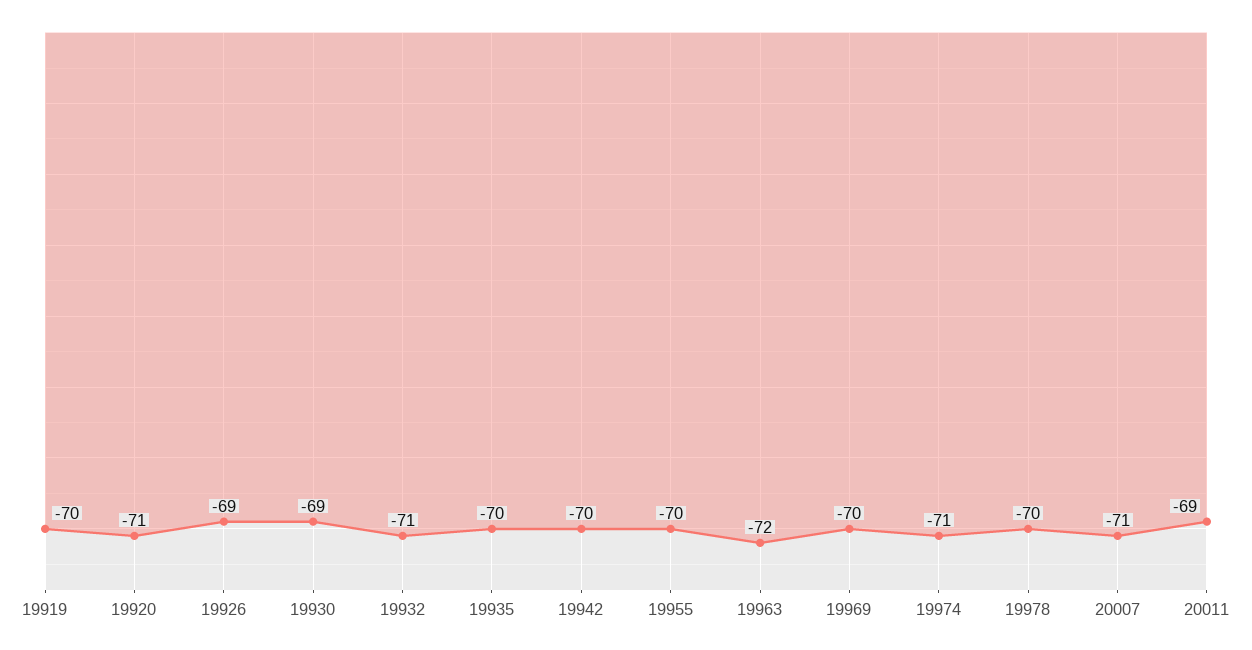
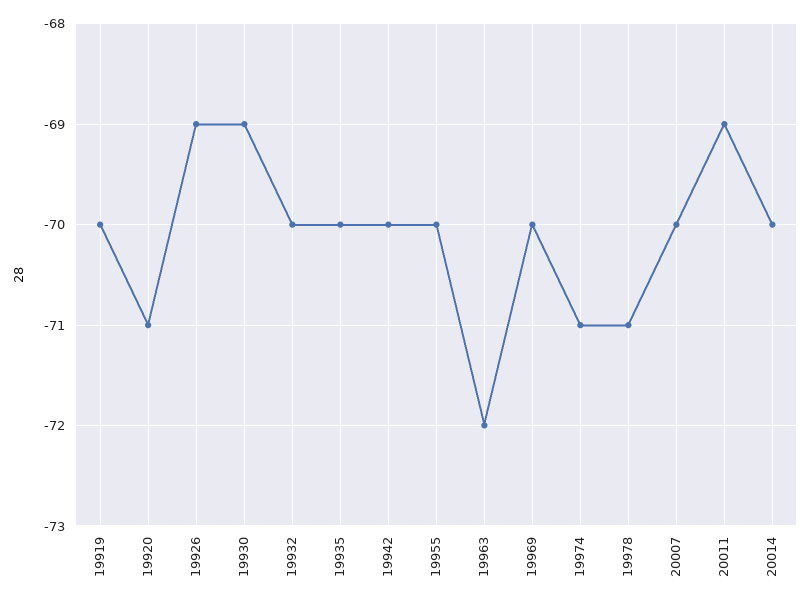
19932: -71 -> -70
19978: -70 -> -71
20007: -71 -> -70
20014: none -> -70

